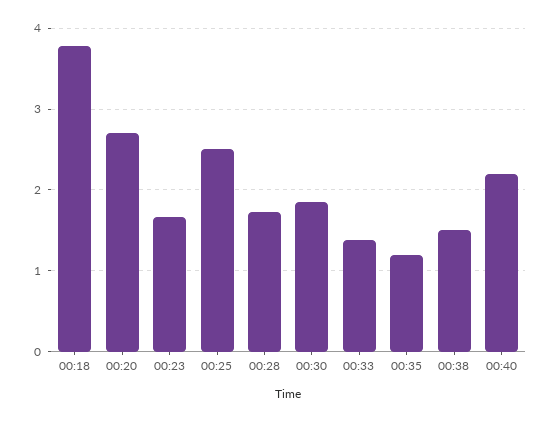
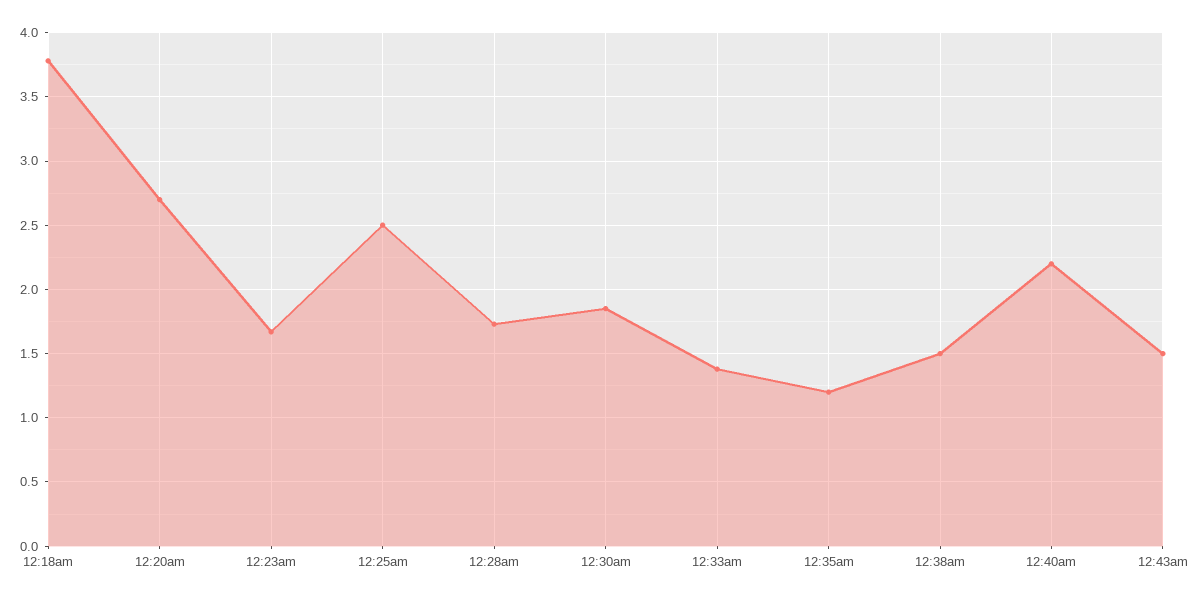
12:43am: none -> 1.5

